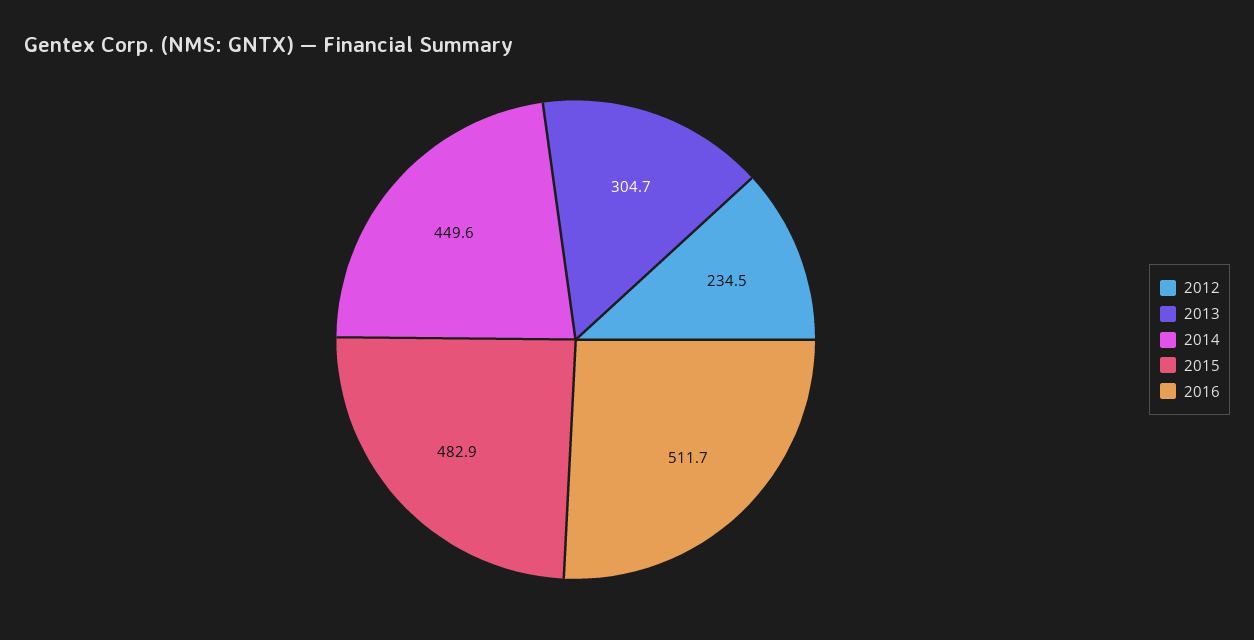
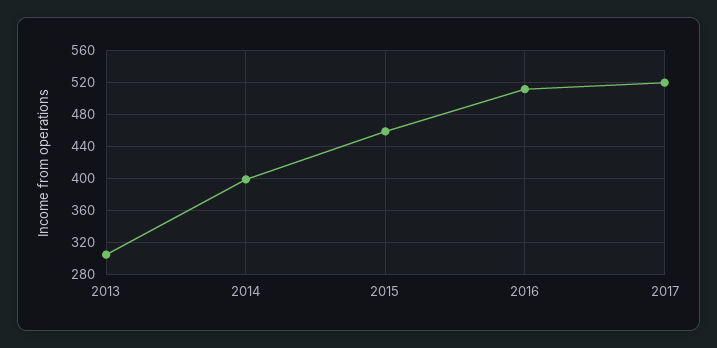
2012: 234.5 -> none
2014: 449.6 -> 400
2015: 482.9 -> 460
2017: none -> 520

